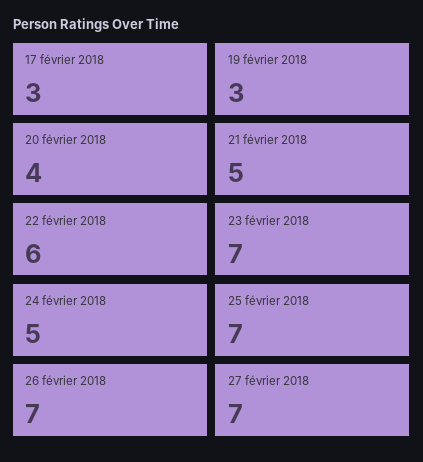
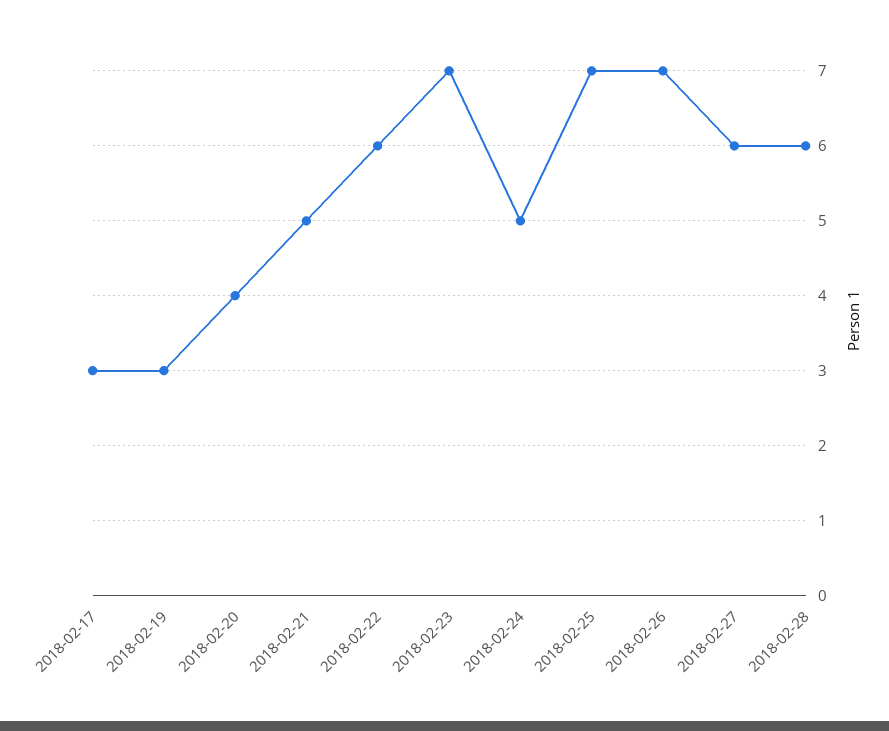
27 février 2018: 7 -> 6
2018-02-28: none -> 6

